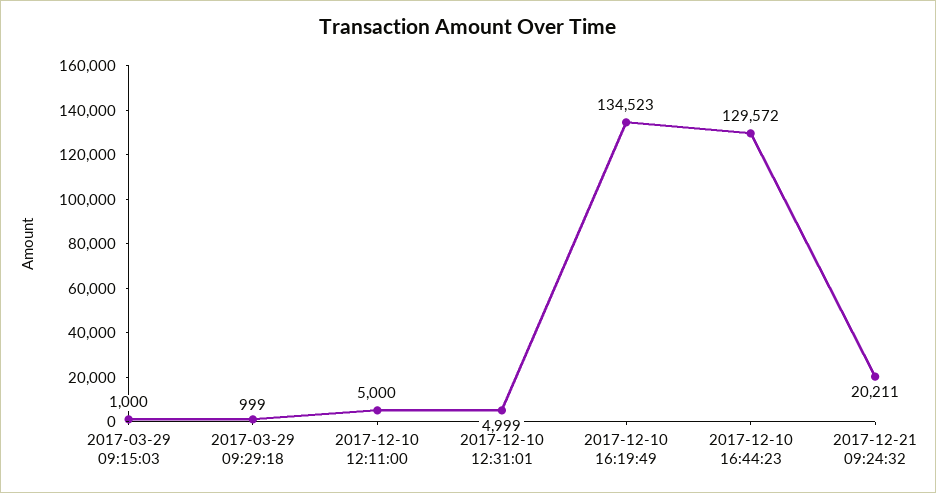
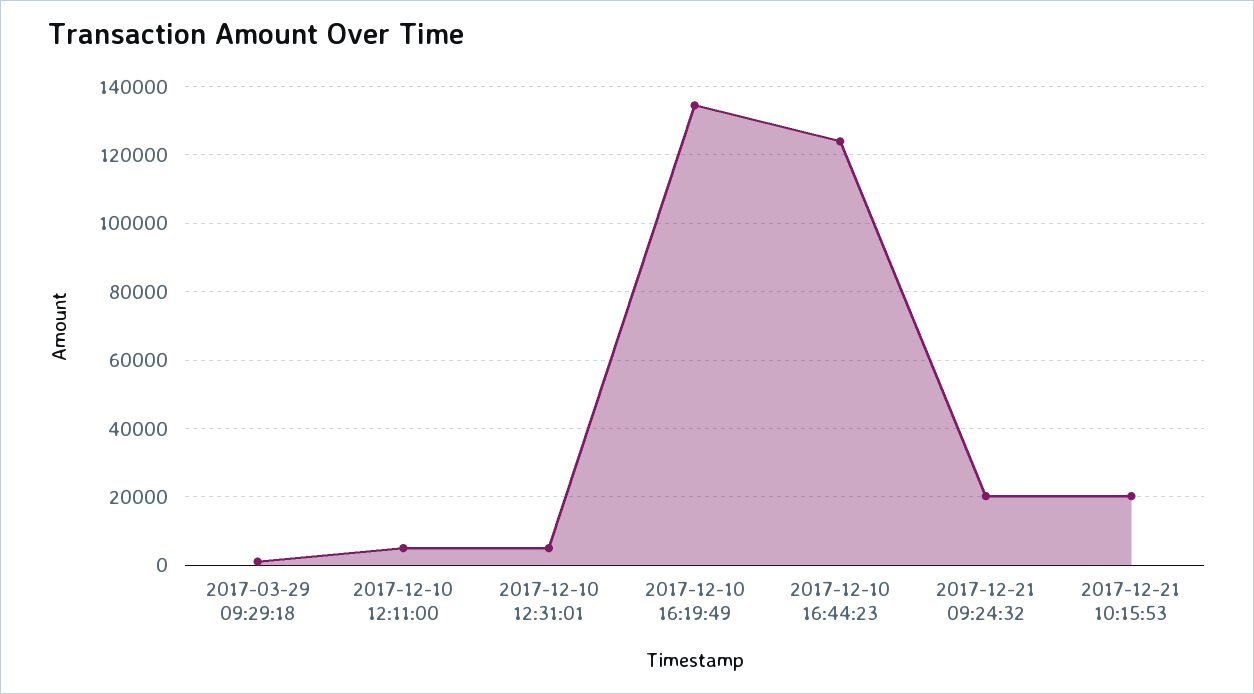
2017-03-29 09:15:03: 1000 -> none
2017-12-10 16:44:23: 129572 -> 124000
2017-12-21 10:15:53: none -> 20000

